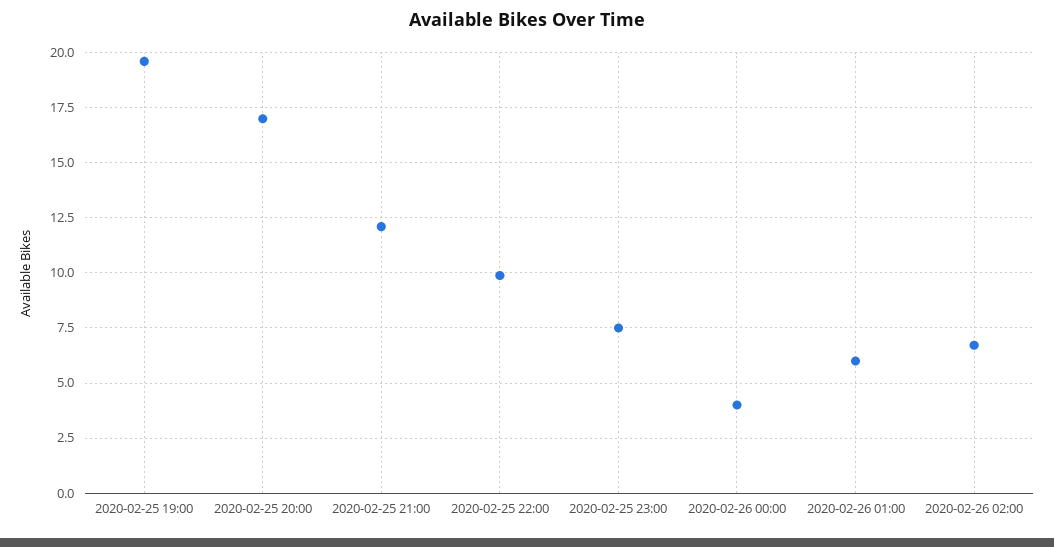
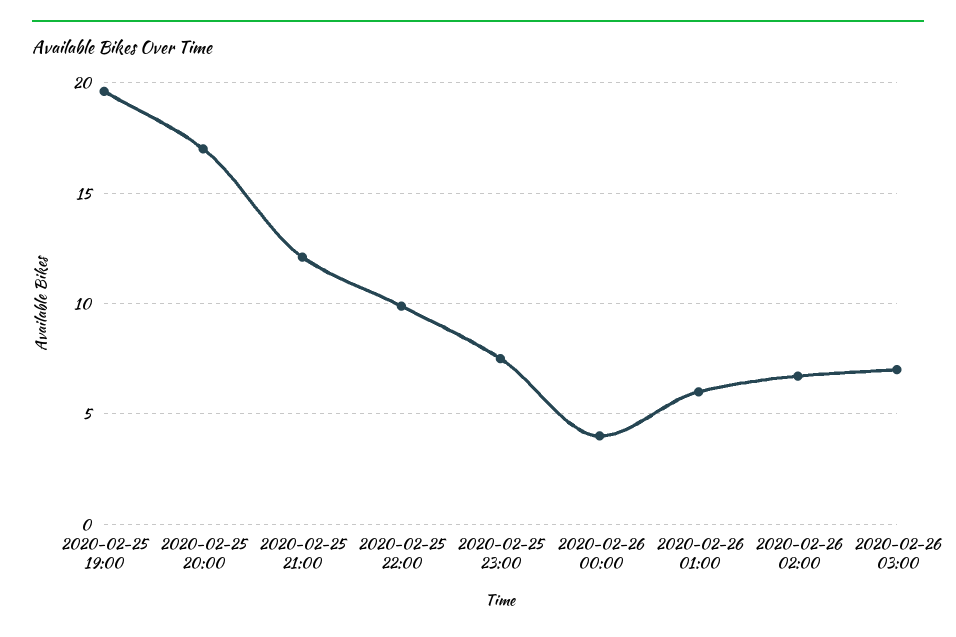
2020-02-26 03:00: none -> 7

